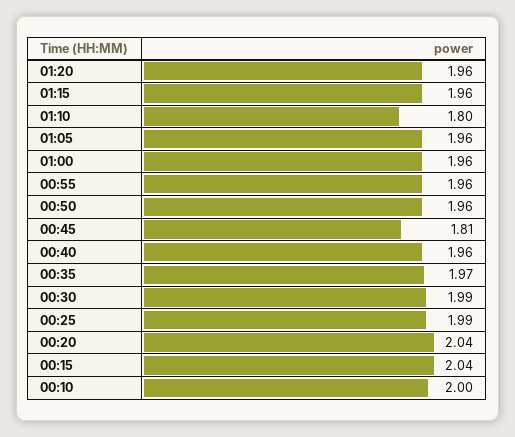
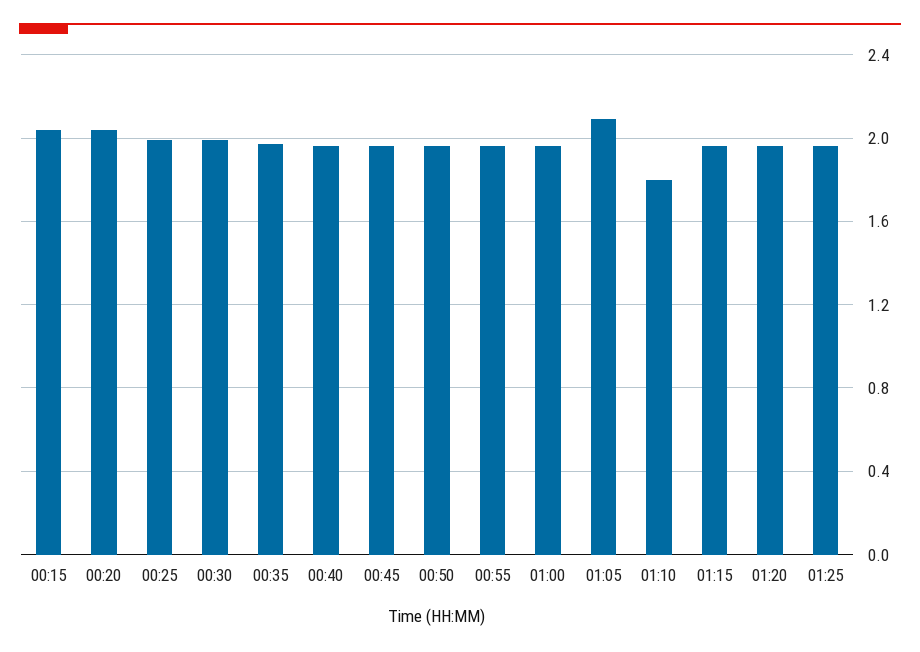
01:05: 1.96 -> 2.1
00:45: 1.81 -> 1.95
00:10: 2 -> none
01:25: none -> 1.95

